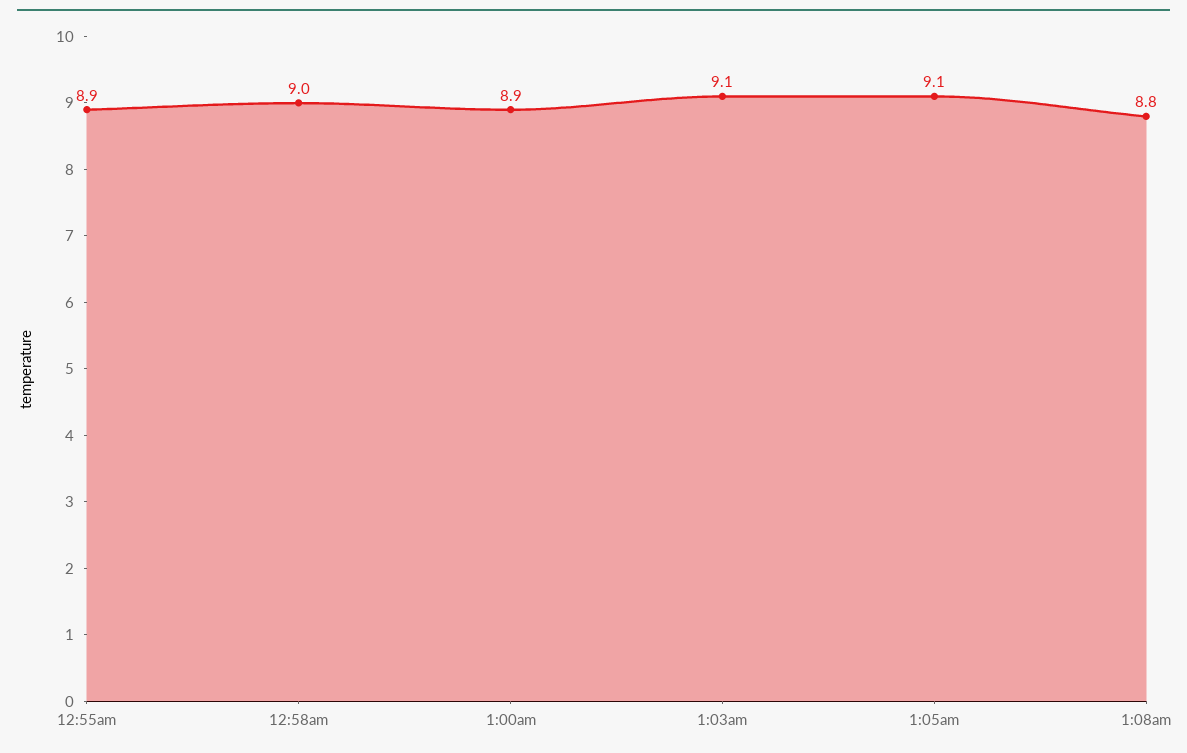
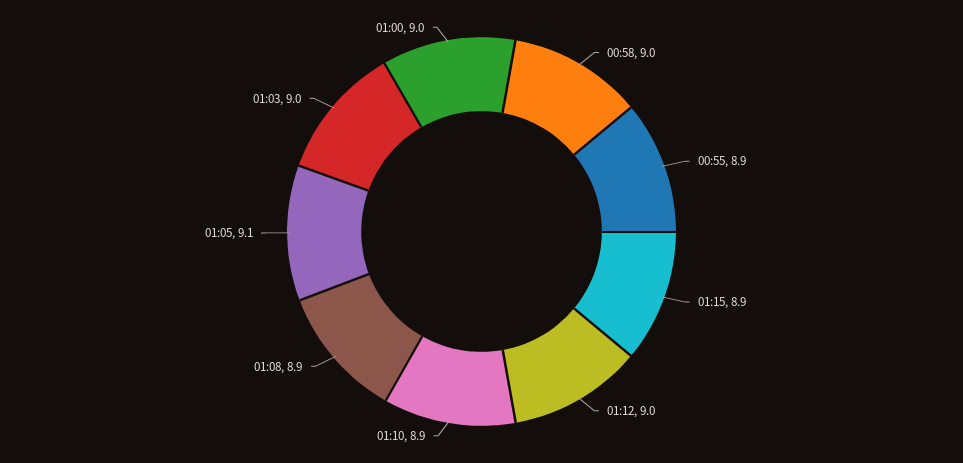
1:00am: 8.9 -> 9
1:03am: 9.1 -> 9
1:08am: 8.8 -> 8.9
01:15: none -> 8.9
01:12: none -> 9
01:10: none -> 8.9

